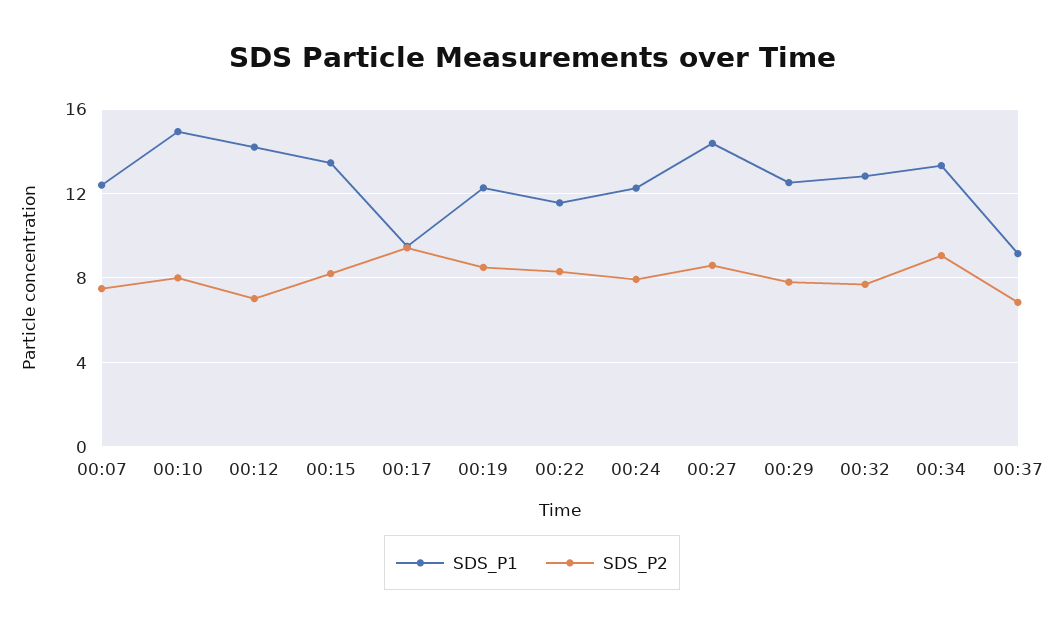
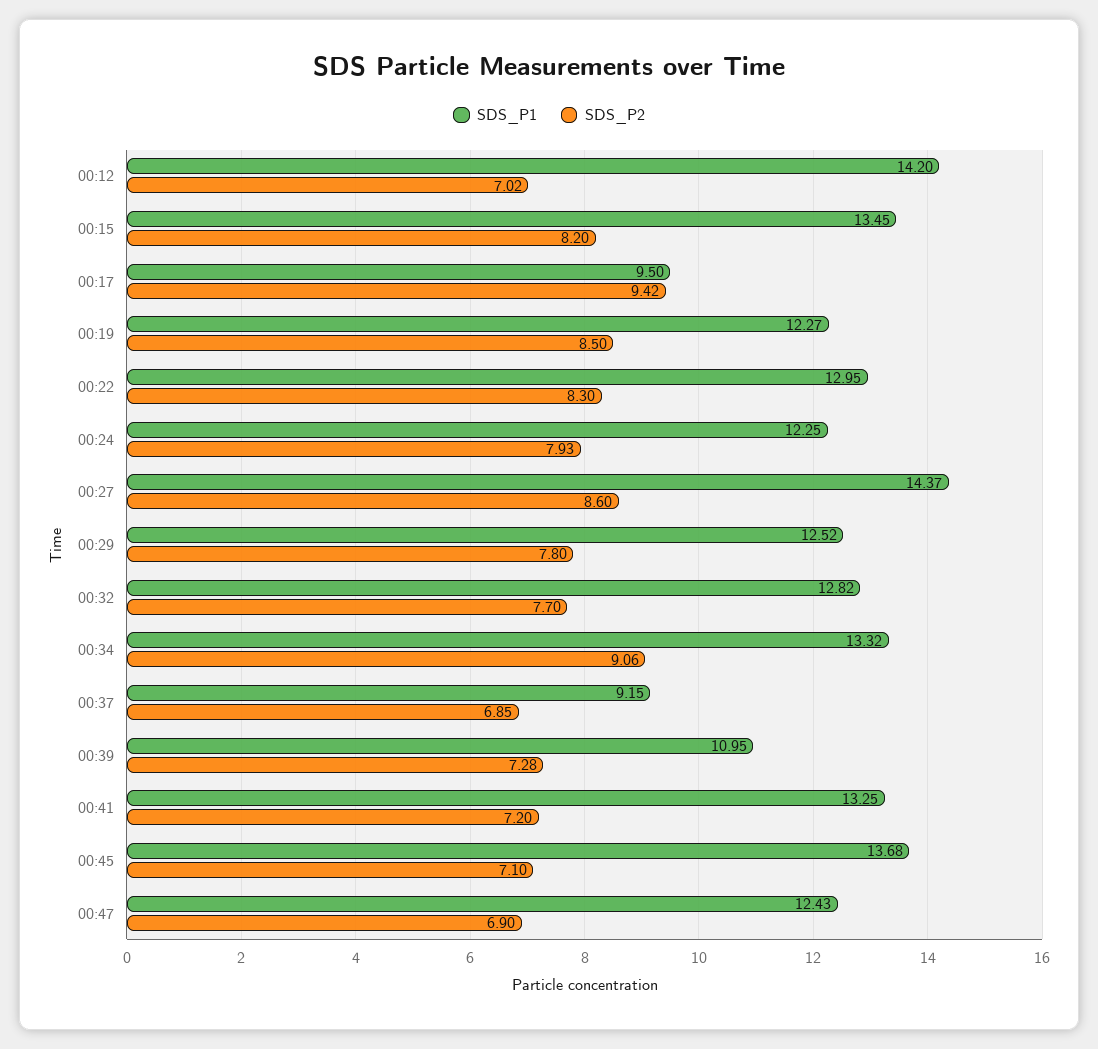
SDS_P1, 00:07: 12.5 -> none
SDS_P2, 00:07: 7.5 -> none
SDS_P1, 00:10: 15 -> none
SDS_P2, 00:10: 8 -> none
SDS_P1, 00:22: 11.5 -> 12.95
SDS_P1, 00:39: none -> 10.95
SDS_P2, 00:39: none -> 7.28
SDS_P1, 00:41: none -> 13.25
SDS_P2, 00:41: none -> 7.2
SDS_P1, 00:45: none -> 13.68
SDS_P2, 00:45: none -> 7.1
SDS_P1, 00:47: none -> 12.43
SDS_P2, 00:47: none -> 6.9

